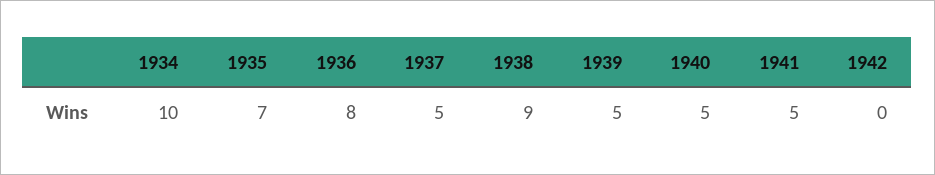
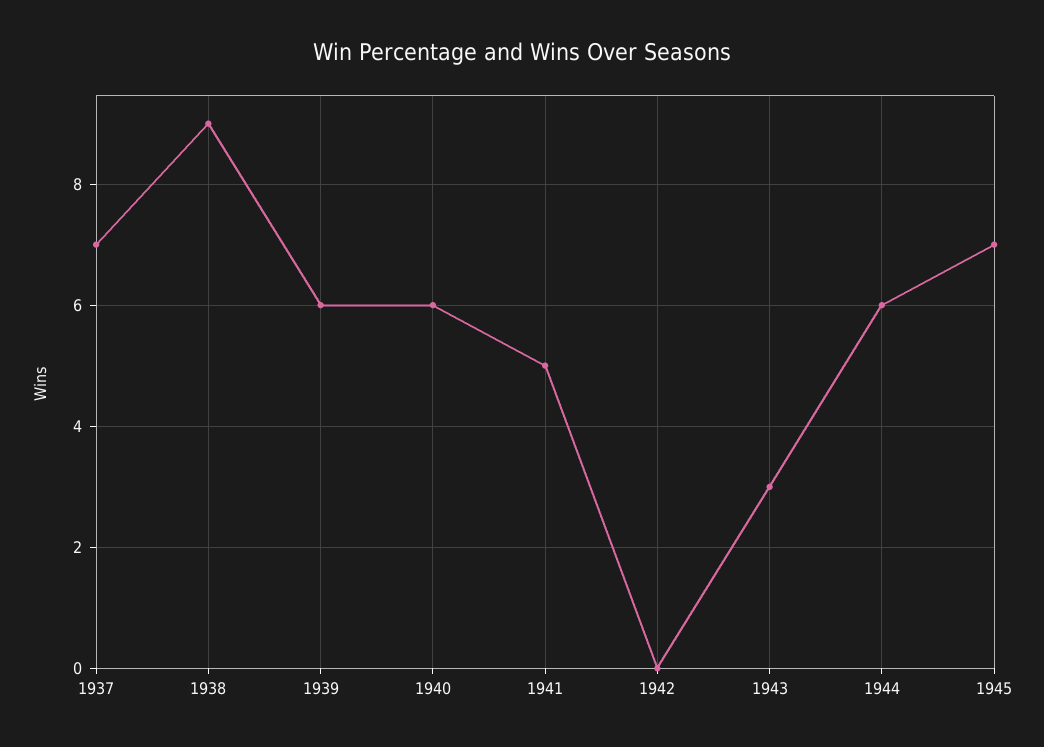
1934: 10 -> none
1935: 7 -> none
1936: 8 -> none
1937: 5 -> 7
1939: 5 -> 6
1940: 5 -> 6
1943: none -> 3
1944: none -> 6
1945: none -> 7

